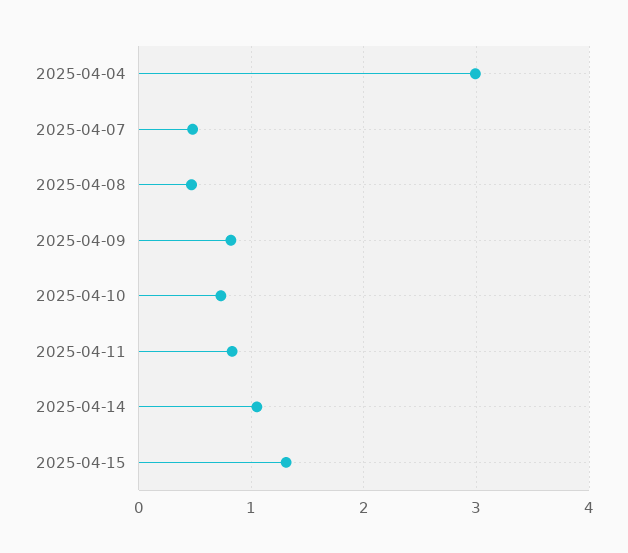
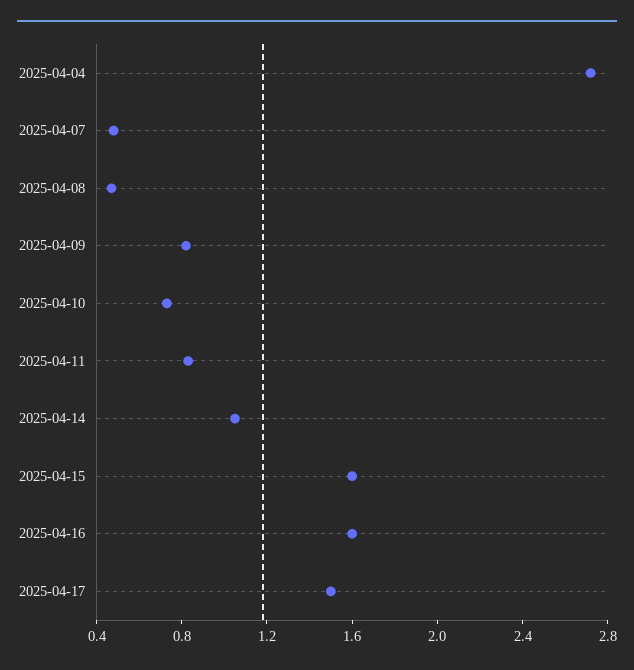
2025-04-04: 3 -> 2.7
2025-04-15: 1.3 -> 1.6
2025-04-16: none -> 1.6
2025-04-17: none -> 1.5

